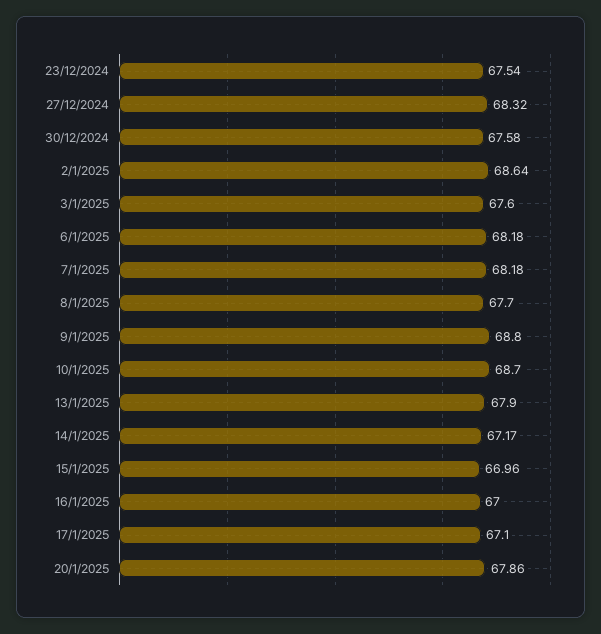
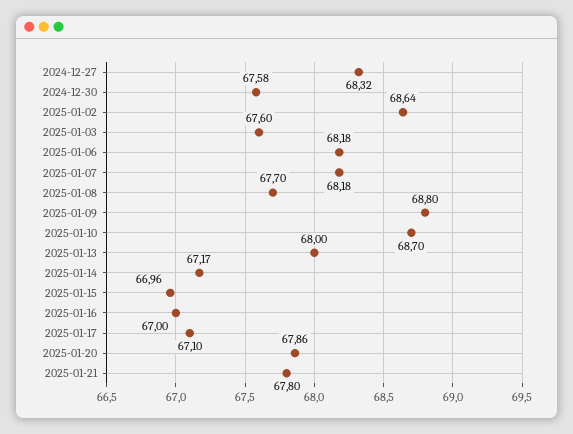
23/12/2024: 67.54 -> none
13/1/2025: 67.9 -> 68
2025-01-21: none -> 67.8

